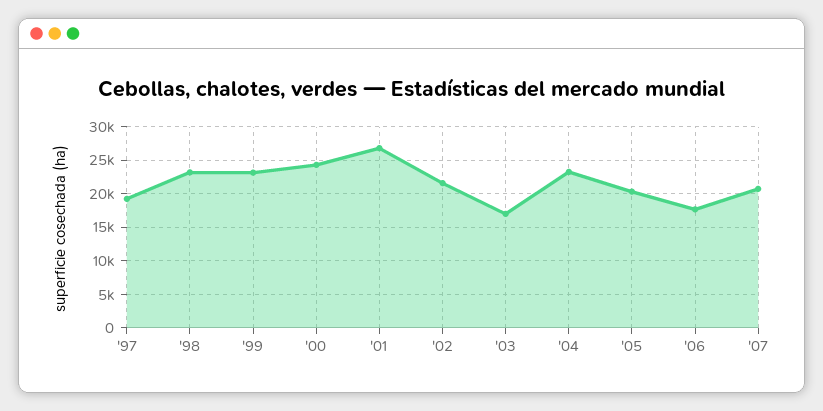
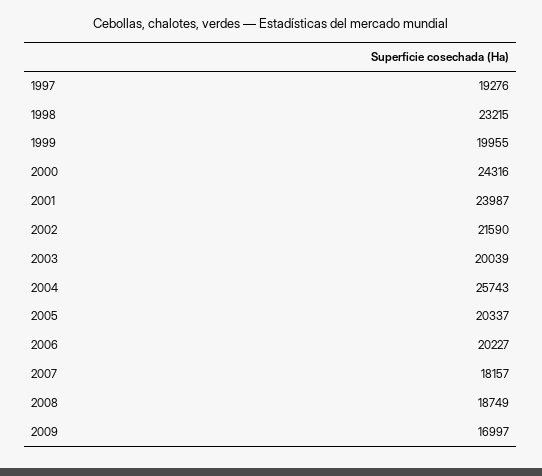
'99: 23000 -> 19955
'01: 27000 -> 23987
'03: 17000 -> 20039
'04: 23000 -> 25743
'06: 18000 -> 20227
'07: 21000 -> 18157
2008: none -> 18749
2009: none -> 16997

